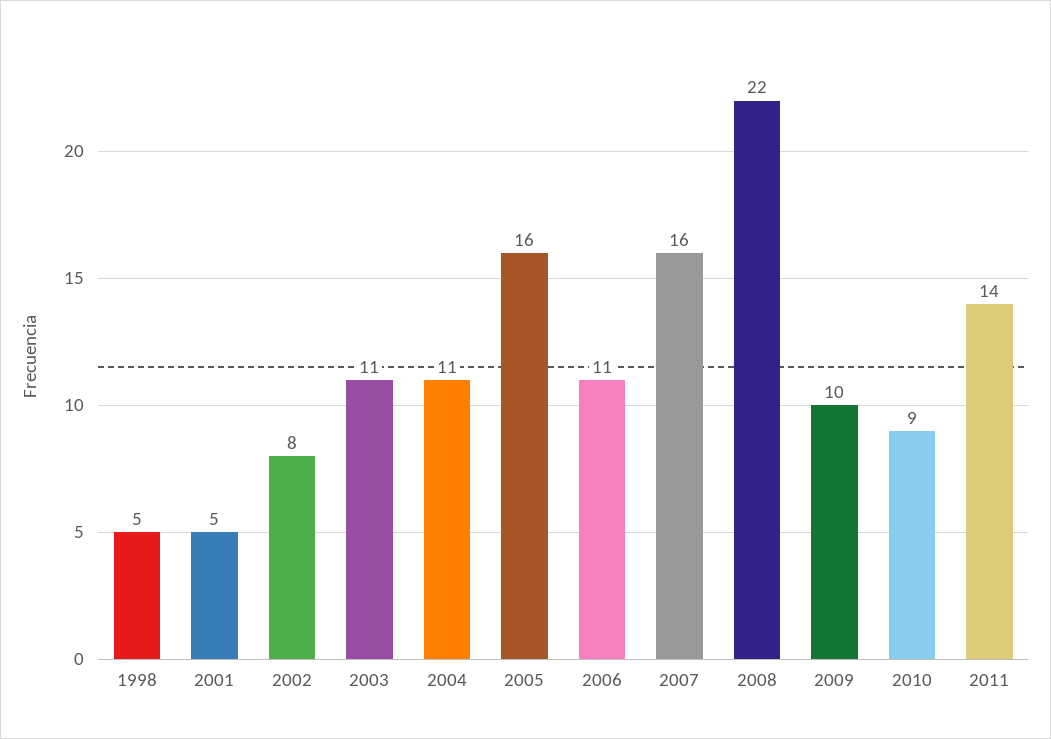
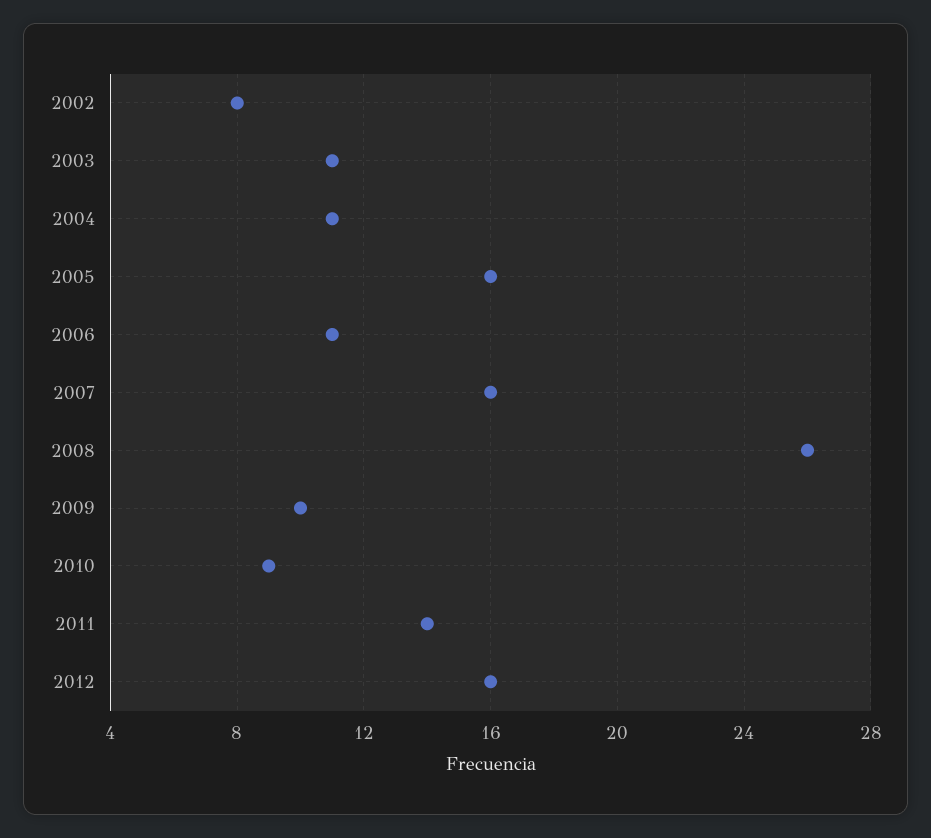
1998: 5 -> none
2001: 5 -> none
2008: 22 -> 26
2012: none -> 16

